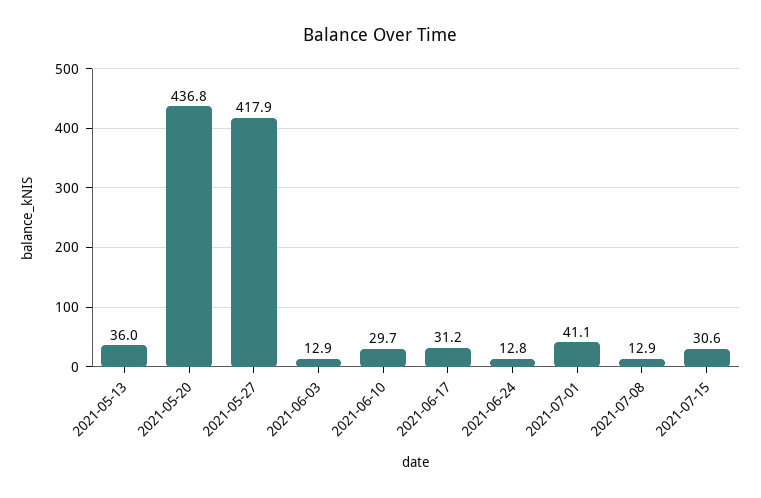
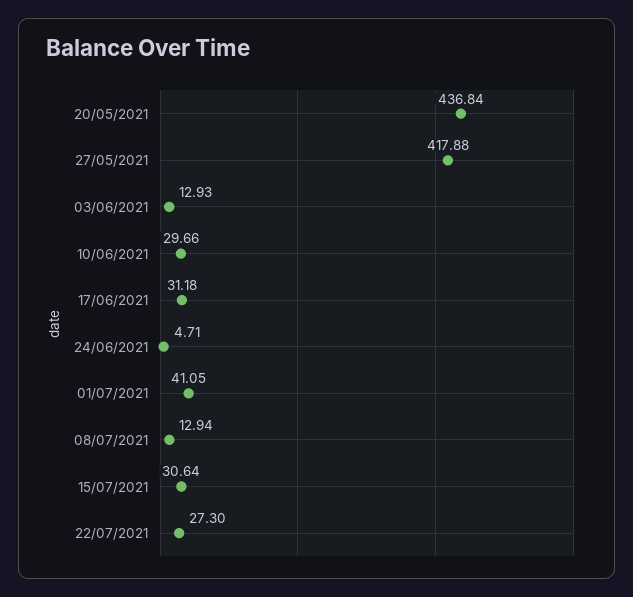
2021-05-13: 36 -> none
2021-06-24: 12.8 -> 4.71
22/07/2021: none -> 27.3

